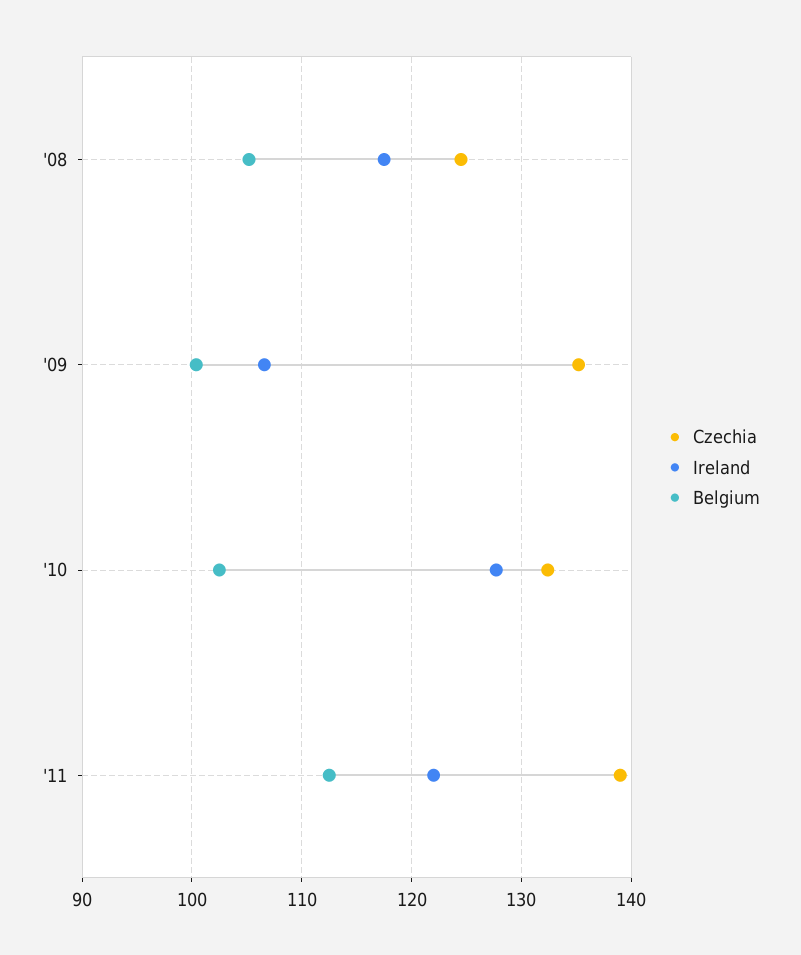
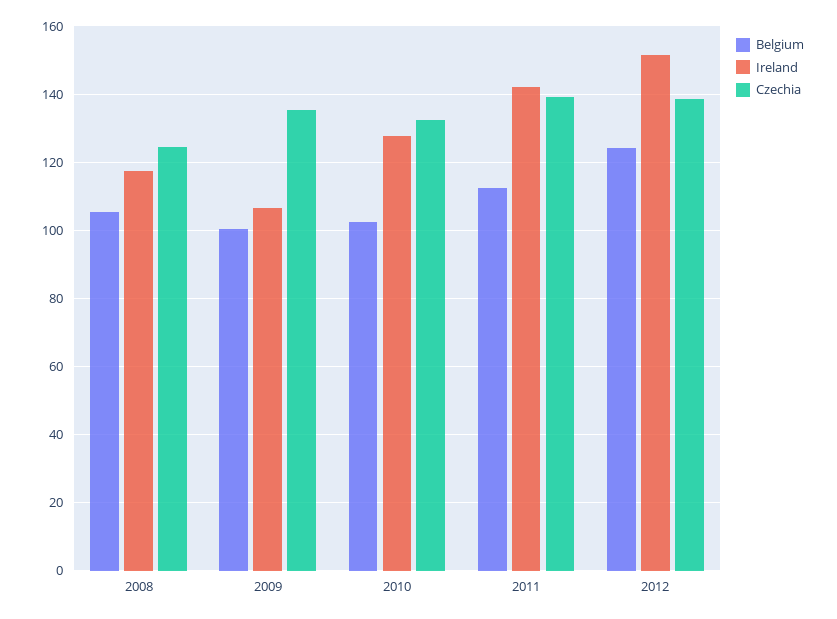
Ireland, '11: 122 -> 142
Belgium, 2012: none -> 124
Ireland, 2012: none -> 152
Czechia, 2012: none -> 138

